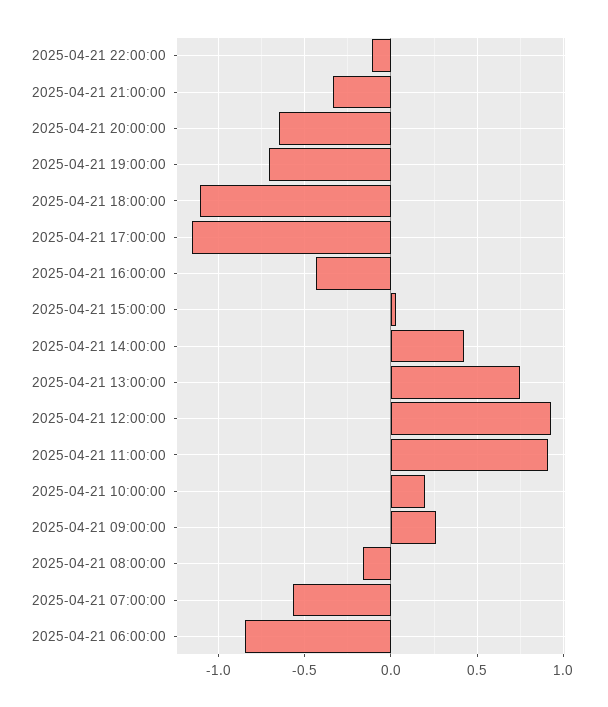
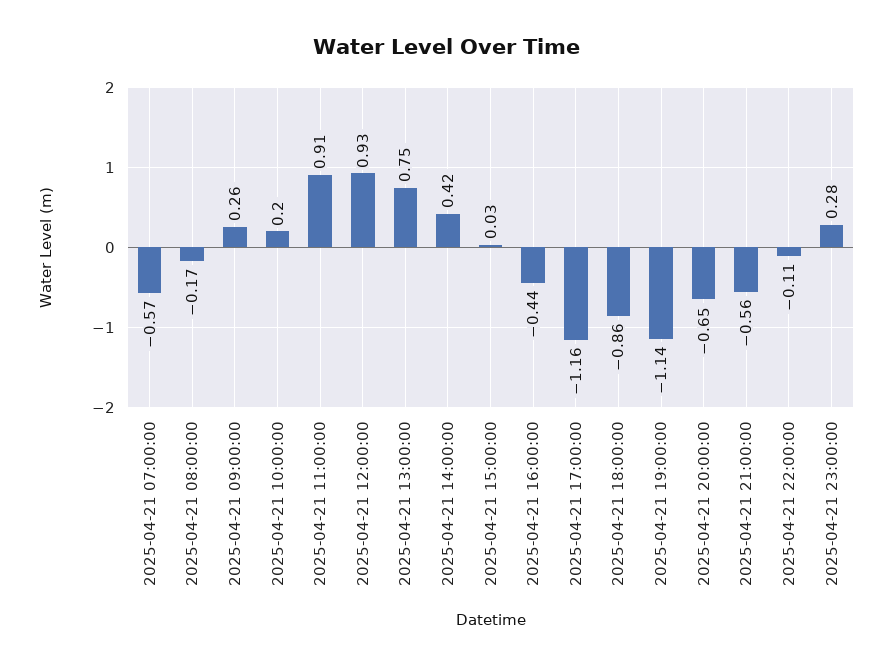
2025-04-21 21:00:00: -0.35 -> -0.56
2025-04-21 19:00:00: -0.7 -> -1.14
2025-04-21 18:00:00: -1.1 -> -0.86
2025-04-21 06:00:00: -0.85 -> none
2025-04-21 23:00:00: none -> 0.28

